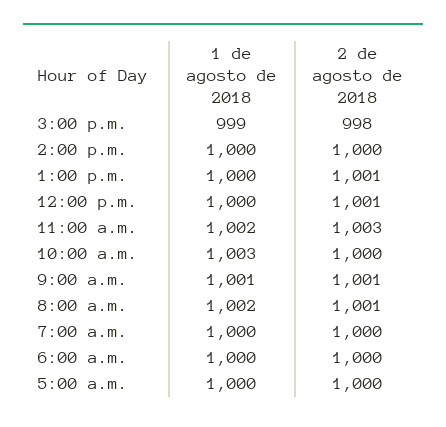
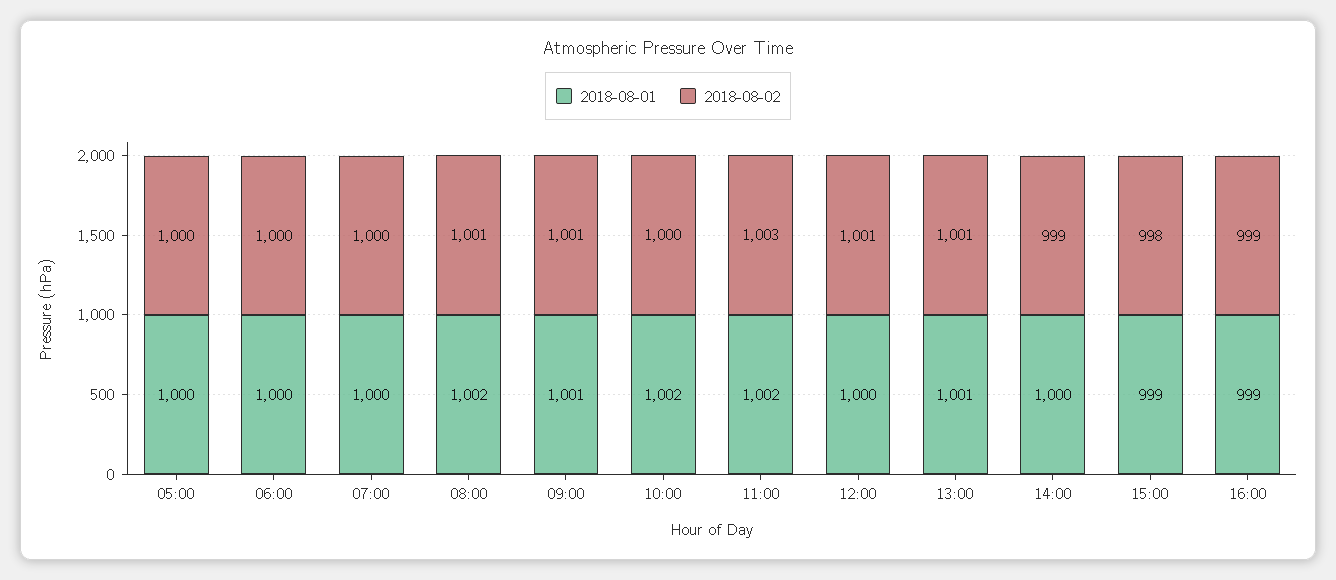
2 de agosto de 2018, 2:00 p.m.: 1000 -> 999
1 de agosto de 2018, 1:00 p.m.: 1000 -> 1001
1 de agosto de 2018, 10:00 a.m.: 1003 -> 1002
1 de agosto de 2018, 16:00: none -> 999
2 de agosto de 2018, 16:00: none -> 999

